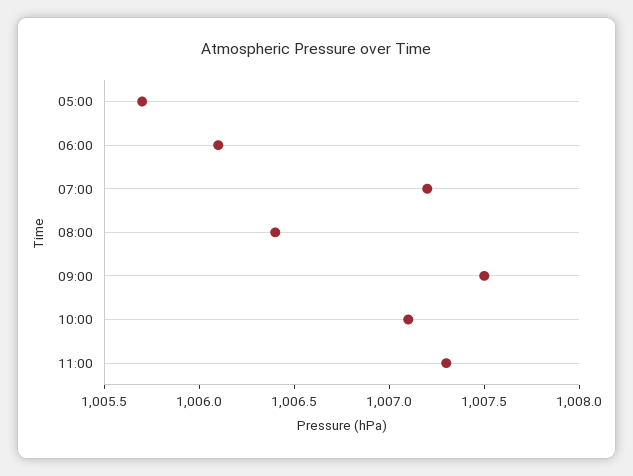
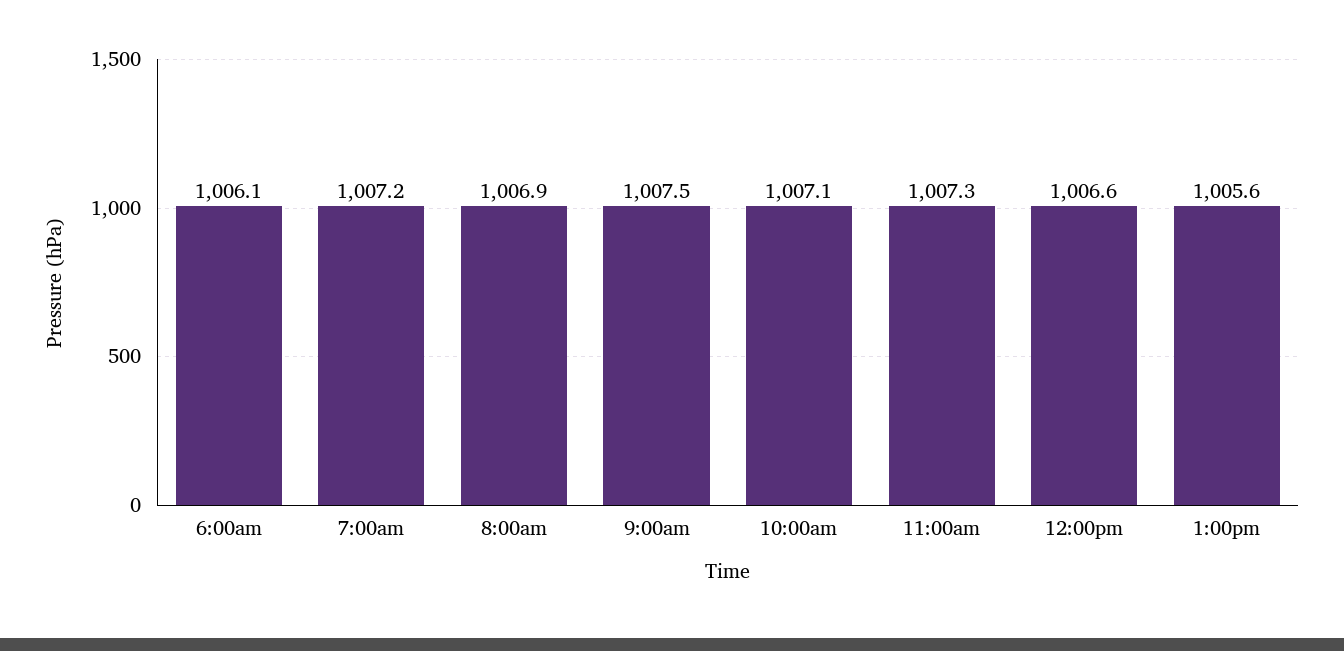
05:00: 1005.7 -> none
08:00: 1006.4 -> 1006.9
12:00pm: none -> 1006.6
1:00pm: none -> 1005.6

